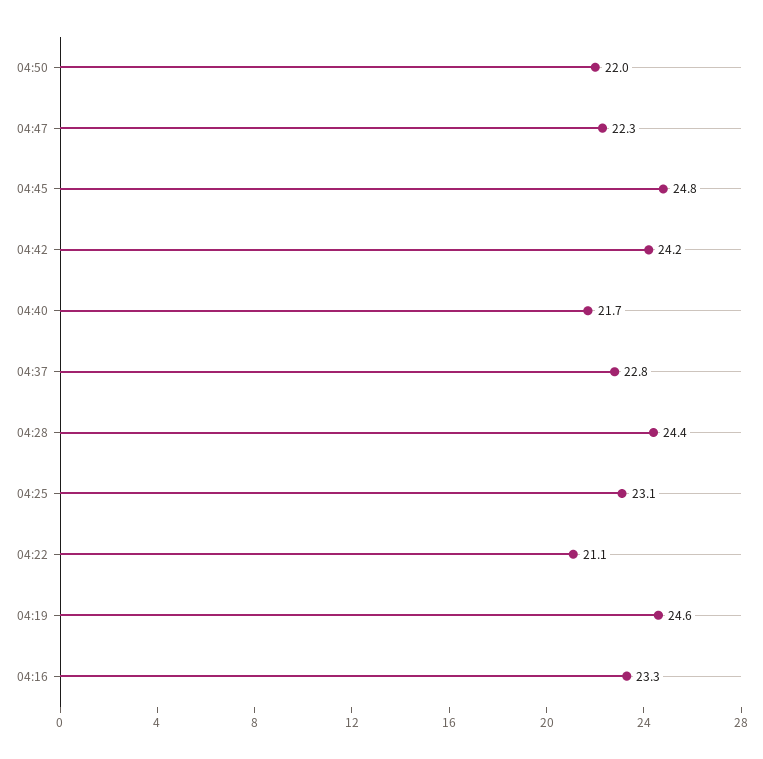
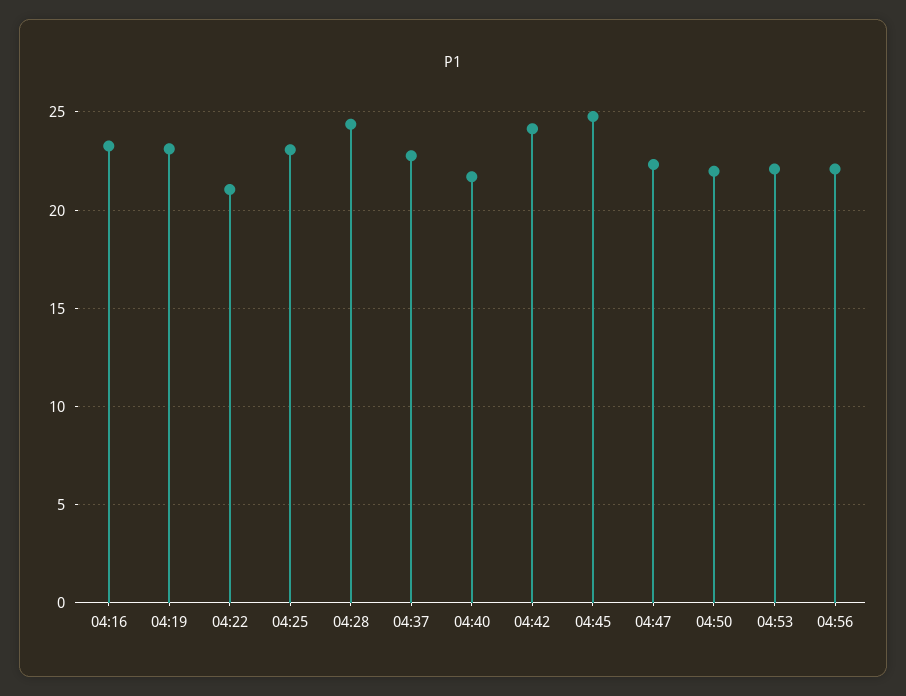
04:19: 24.6 -> 23
04:53: none -> 22
04:56: none -> 22

